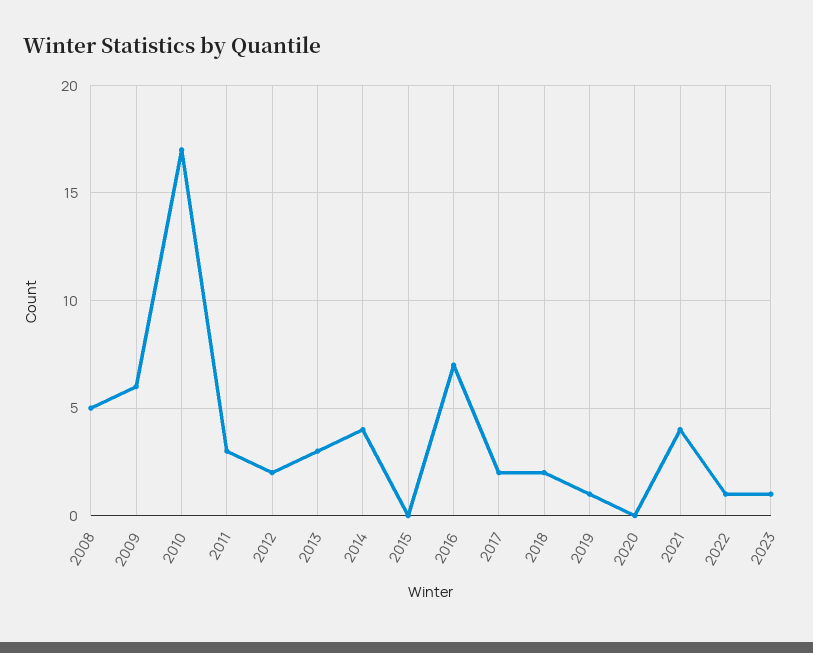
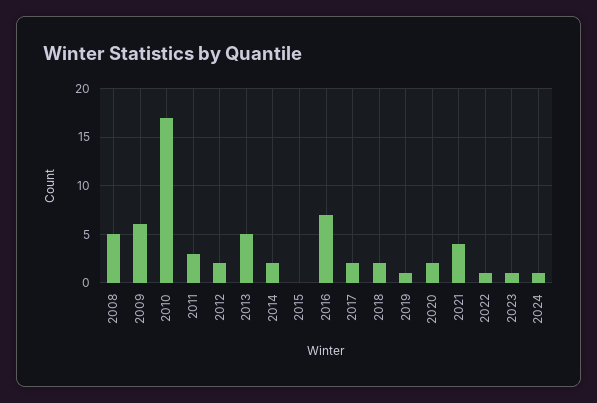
2013: 3 -> 5
2014: 4 -> 2
2020: 0 -> 2
2024: none -> 1

